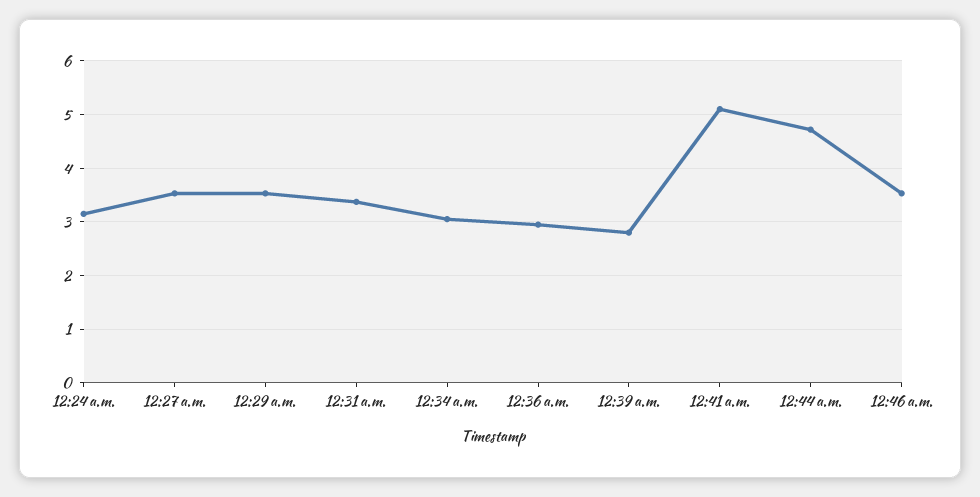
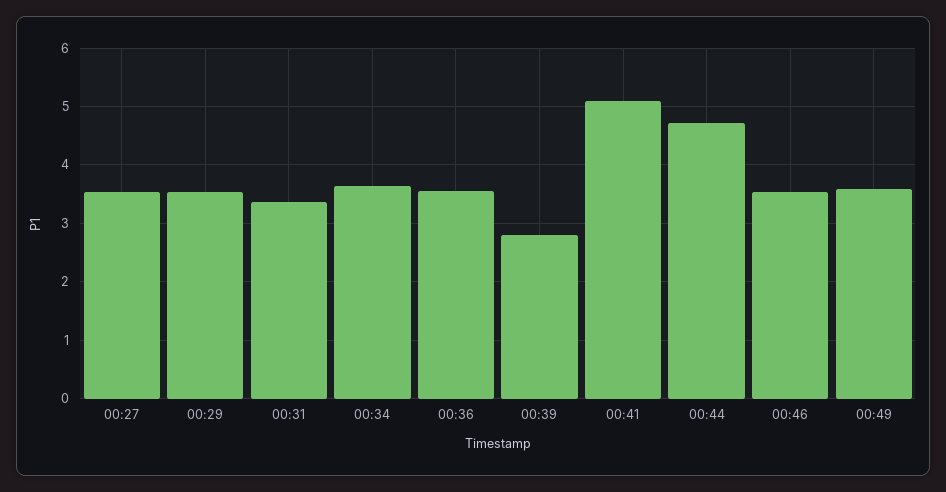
12:24 a.m.: 3.2 -> none
12:34 a.m.: 3 -> 3.6
12:36 a.m.: 3 -> 3.6
00:49: none -> 3.6

